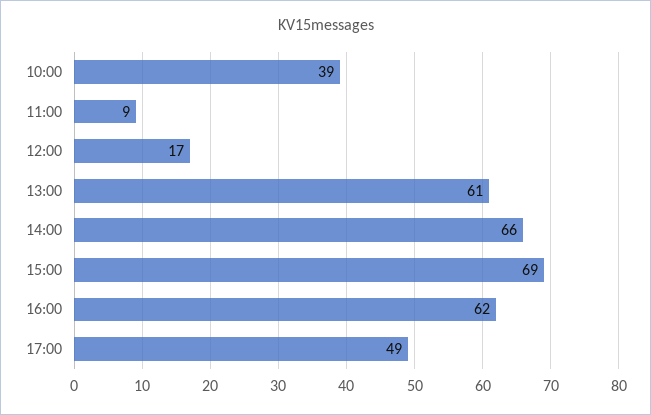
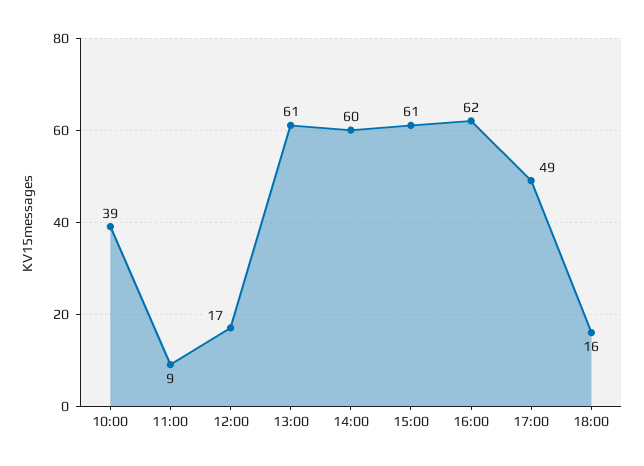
14:00: 66 -> 60
15:00: 69 -> 61
18:00: none -> 16

